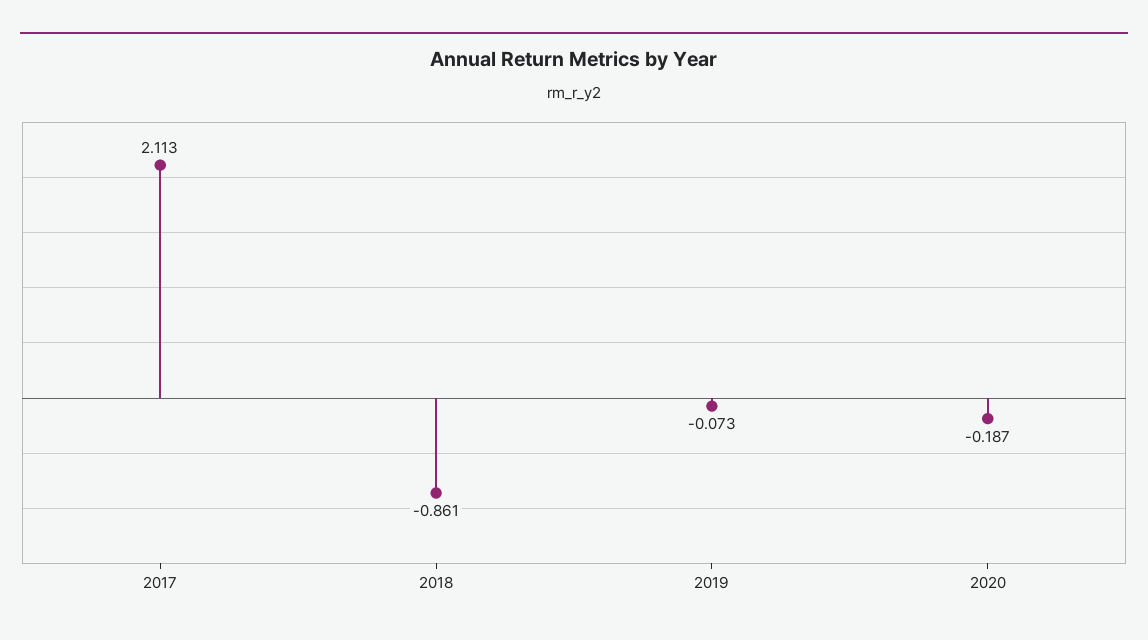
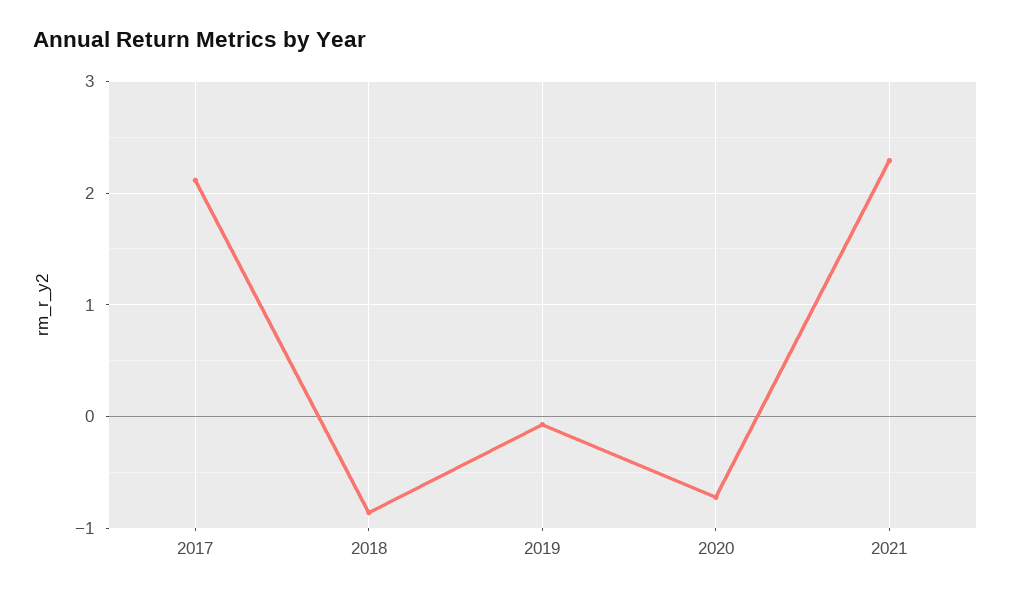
2020: -0.187 -> -0.7
2021: none -> 2.3

